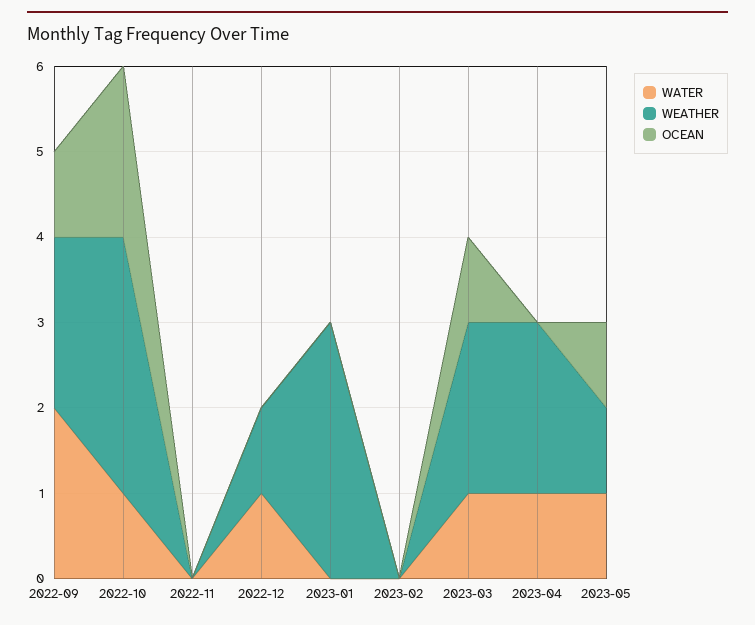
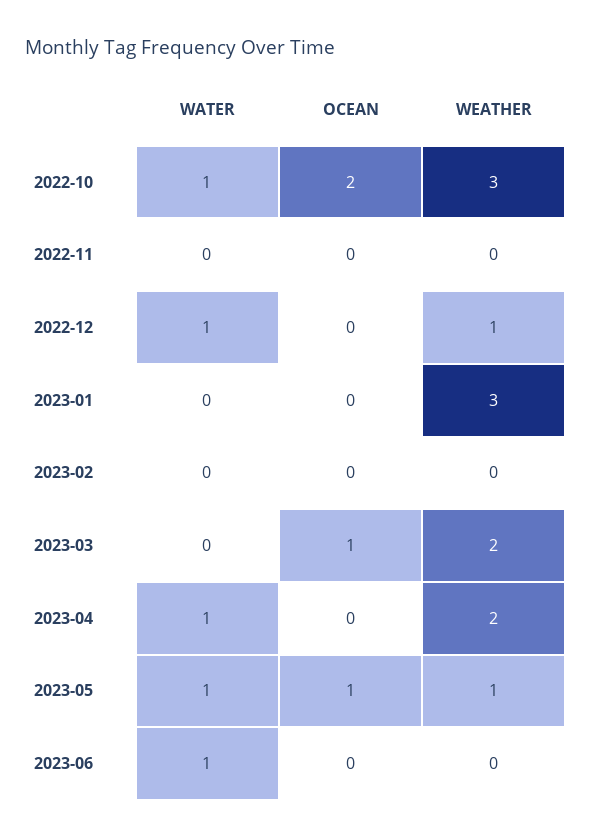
WATER, 2022-09: 2 -> none
WEATHER, 2022-09: 2 -> none
OCEAN, 2022-09: 1 -> none
WATER, 2023-03: 1 -> 0
WATER, 2023-06: none -> 1
OCEAN, 2023-06: none -> 0
WEATHER, 2023-06: none -> 0

